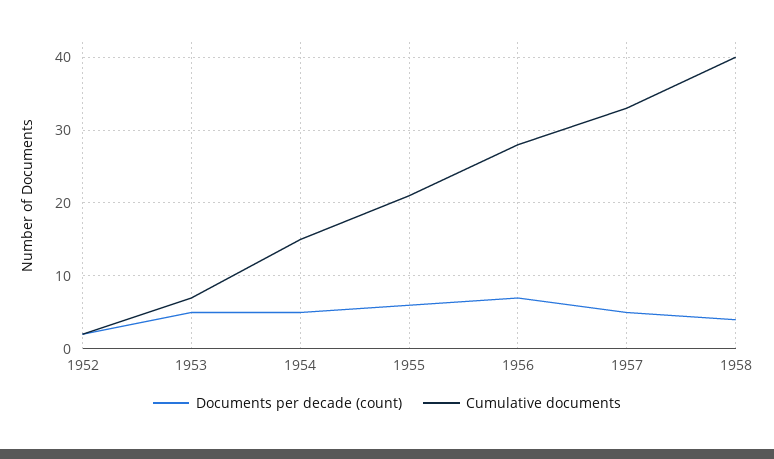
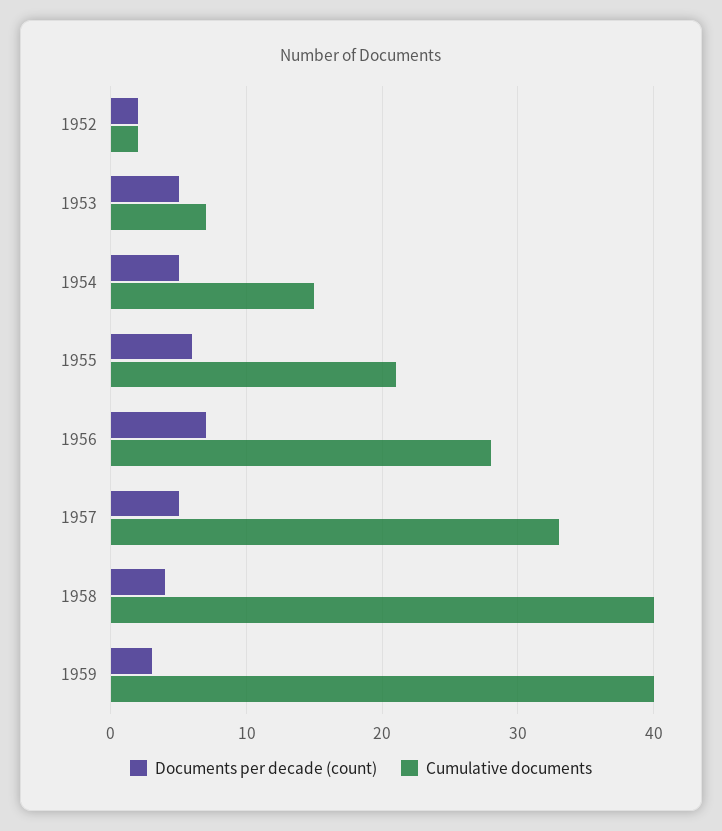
Documents per decade (count), 1959: none -> 3
Cumulative documents, 1959: none -> 40

